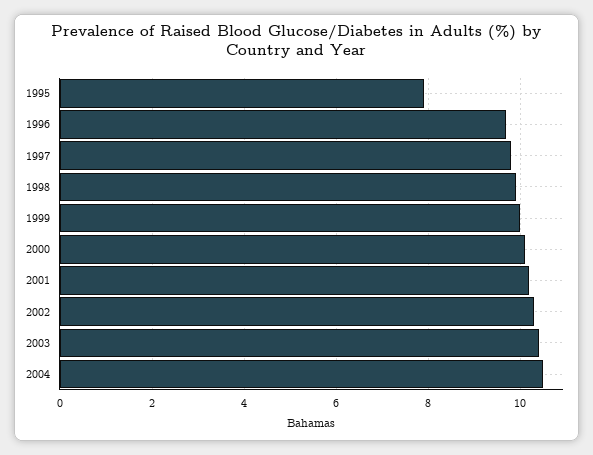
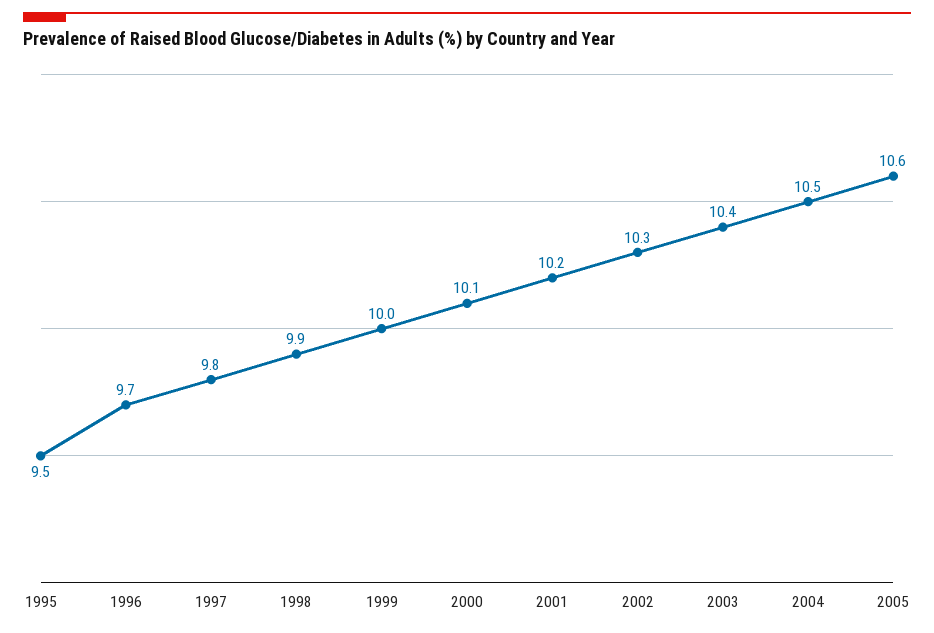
1995: 8 -> 9.5
2005: none -> 10.6

